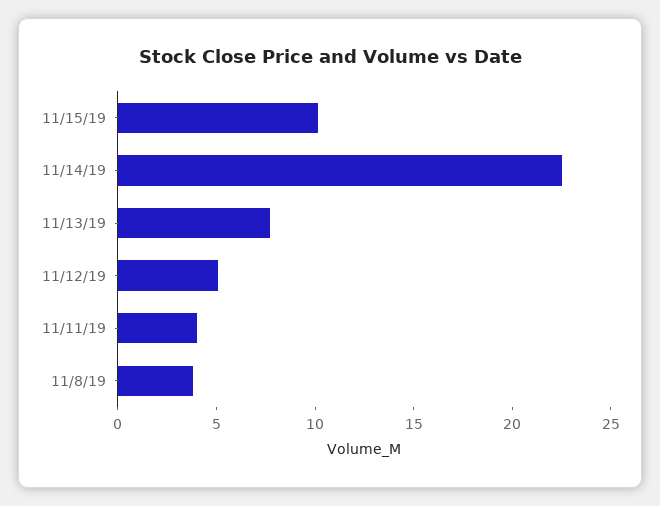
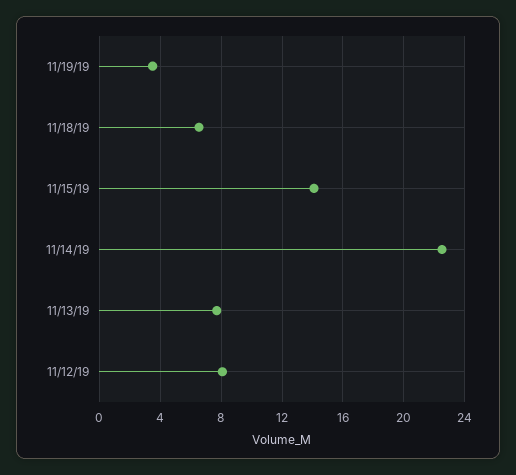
11/15/19: 10 -> 14
11/12/19: 5 -> 8
11/11/19: 4 -> none
11/8/19: 4 -> none
11/19/19: none -> 3.5
11/18/19: none -> 6.5

